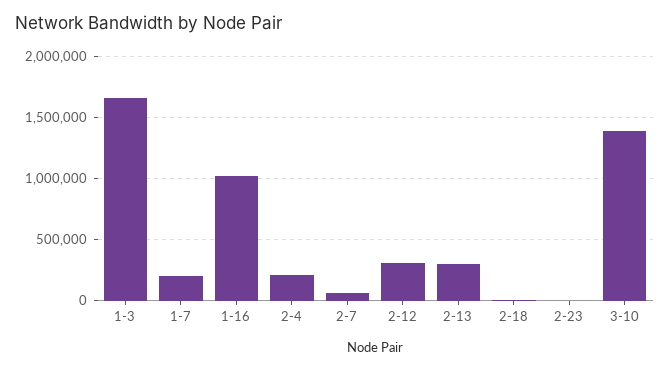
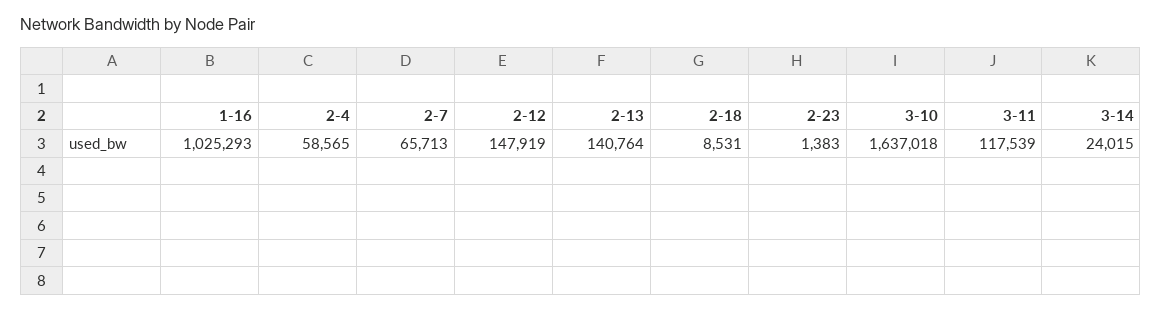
1-3: 1650000 -> none
1-7: 200000 -> none
2-4: 200000 -> 58565
2-12: 300000 -> 147919
2-13: 300000 -> 140764
3-10: 1400000 -> 1637018
3-11: none -> 117539
3-14: none -> 24015

